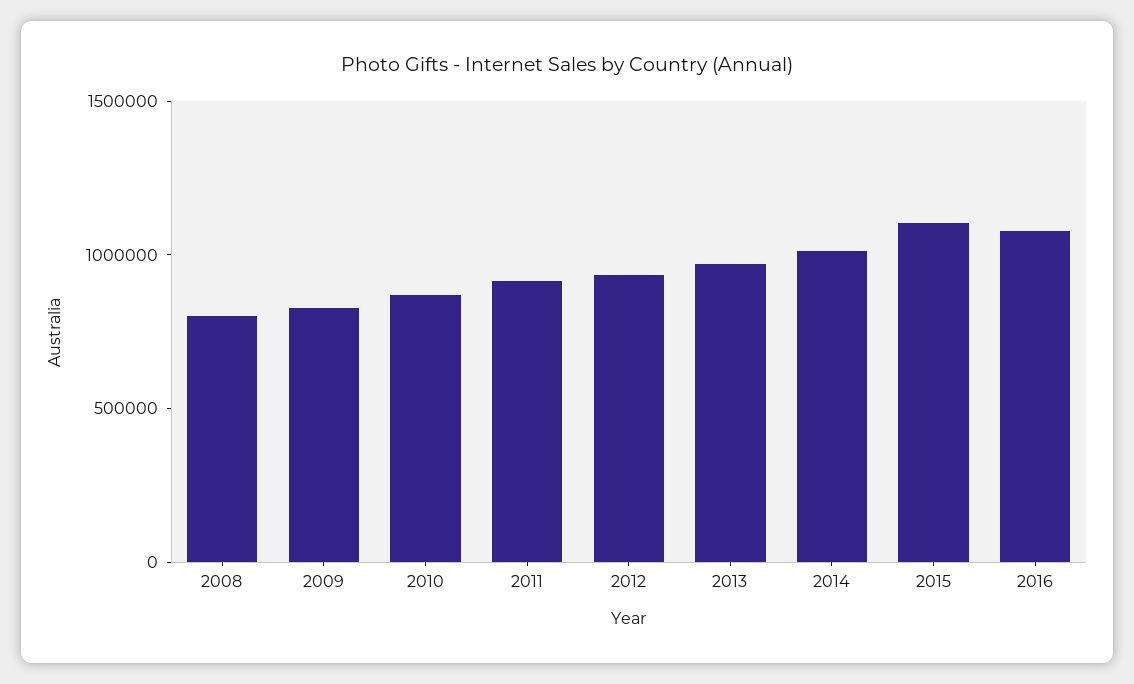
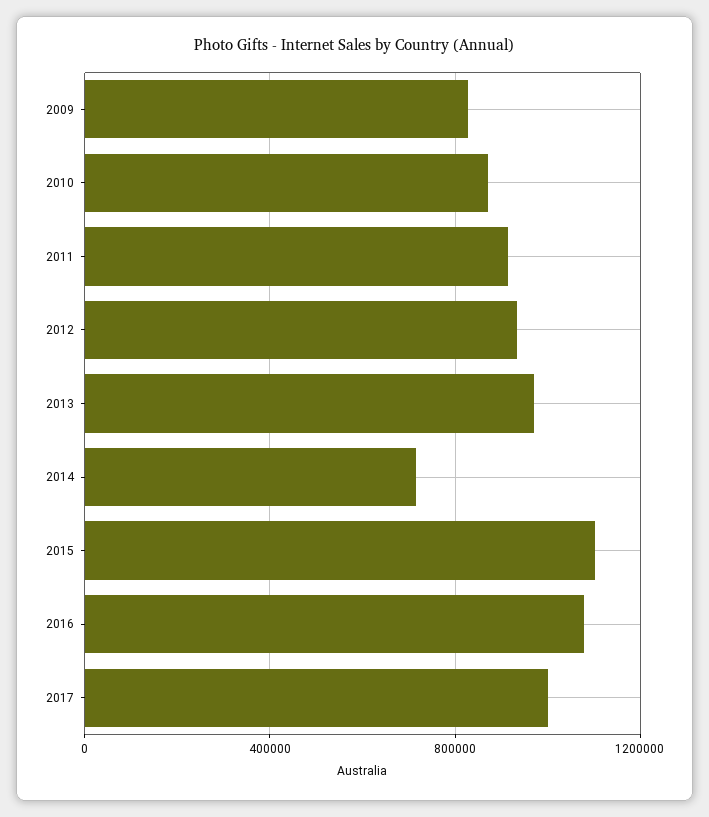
2008: 800000 -> none
2014: 1000000 -> 700000
2017: none -> 1000000

